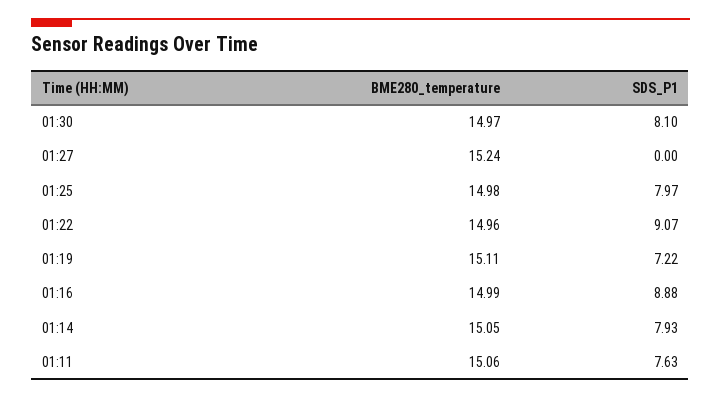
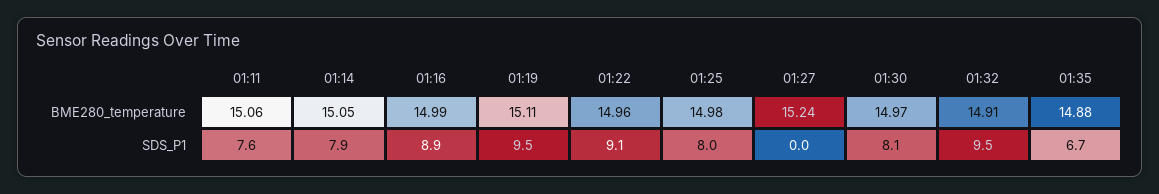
SDS_P1, 01:19: 7.22 -> 9.5
BME280_temperature, 01:32: none -> 14.91
BME280_temperature, 01:35: none -> 14.88
SDS_P1, 01:32: none -> 9.5
SDS_P1, 01:35: none -> 6.7

